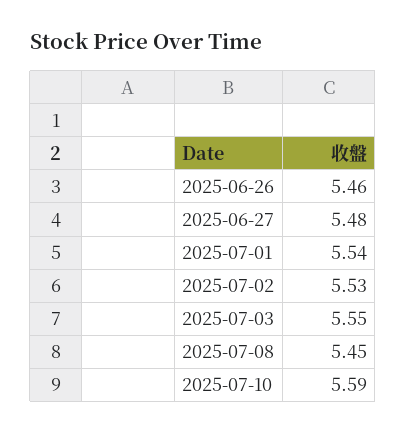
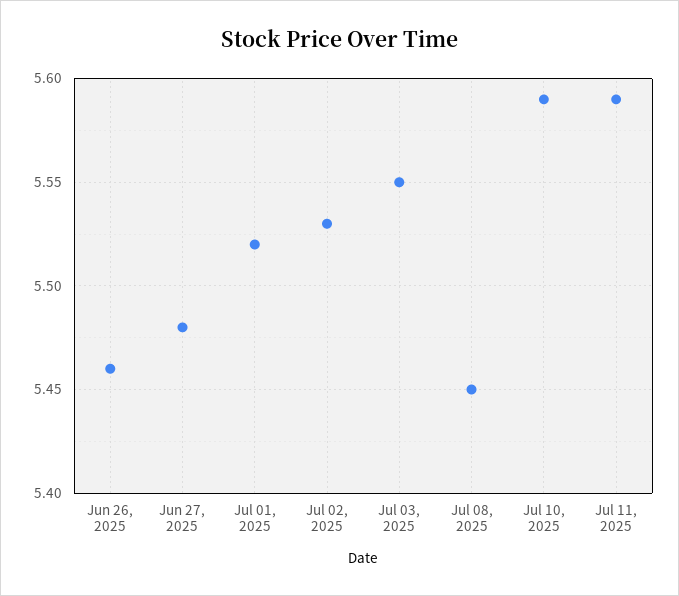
2025-07-01: 5.54 -> 5.52
Jul 11, 2025: none -> 5.59

